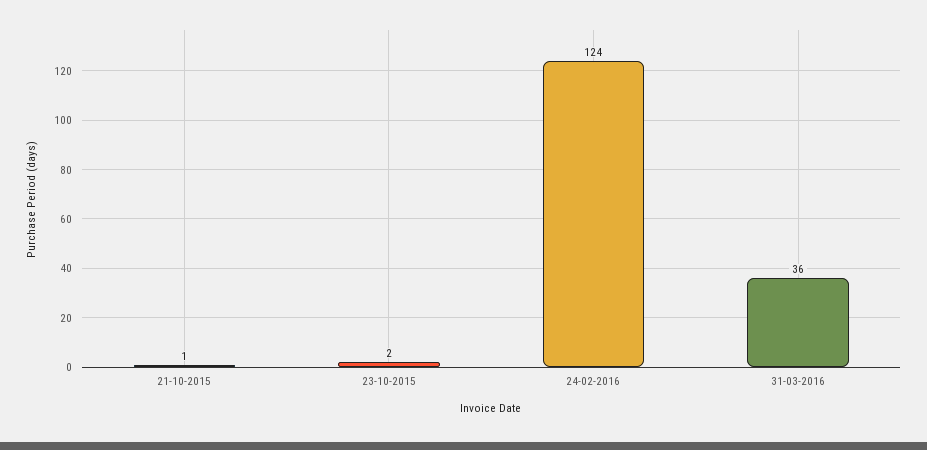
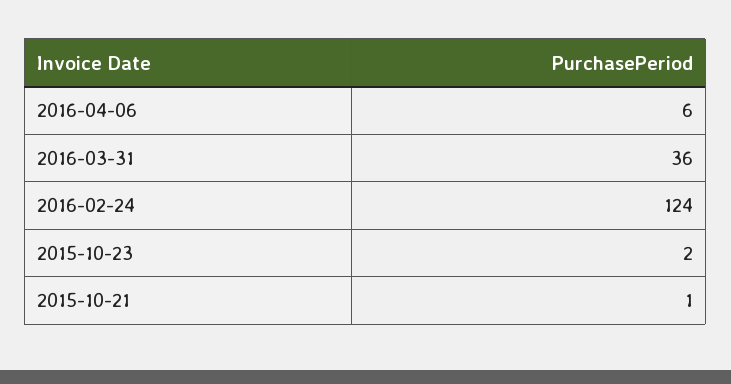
2016-04-06: none -> 6

